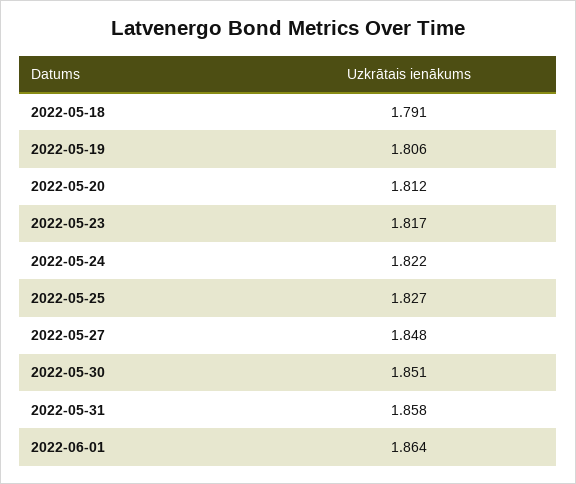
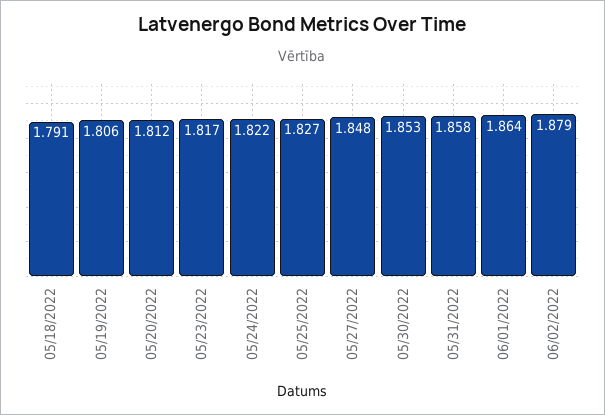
2022-05-30: 1.851 -> 1.853
06/02/2022: none -> 1.879

